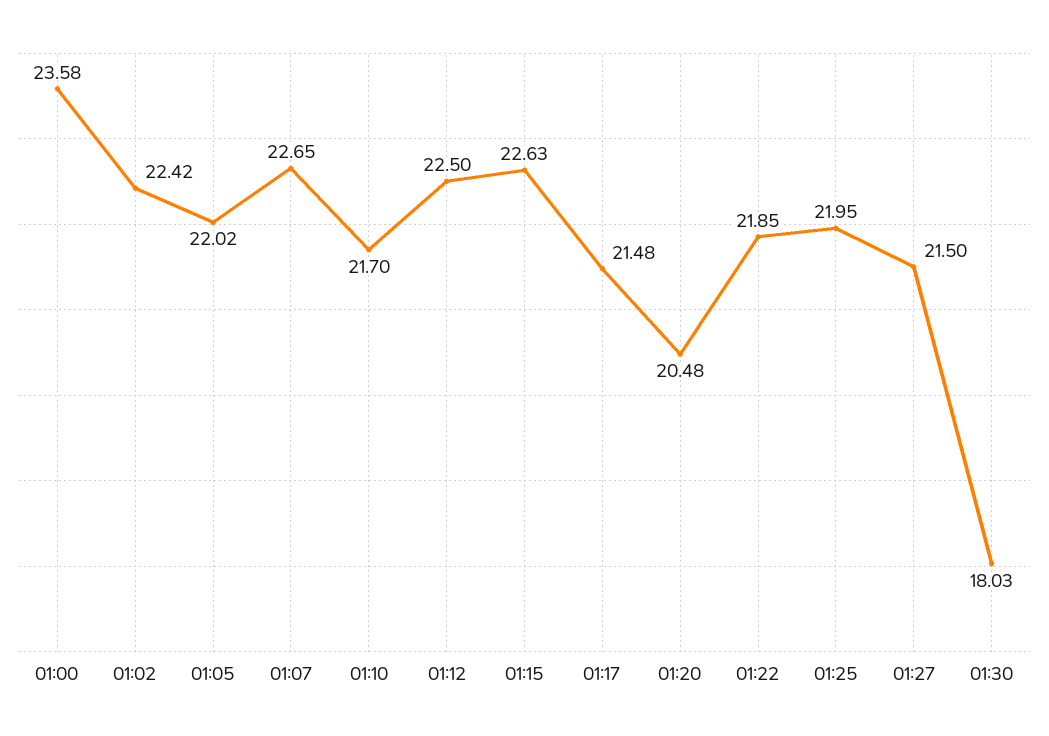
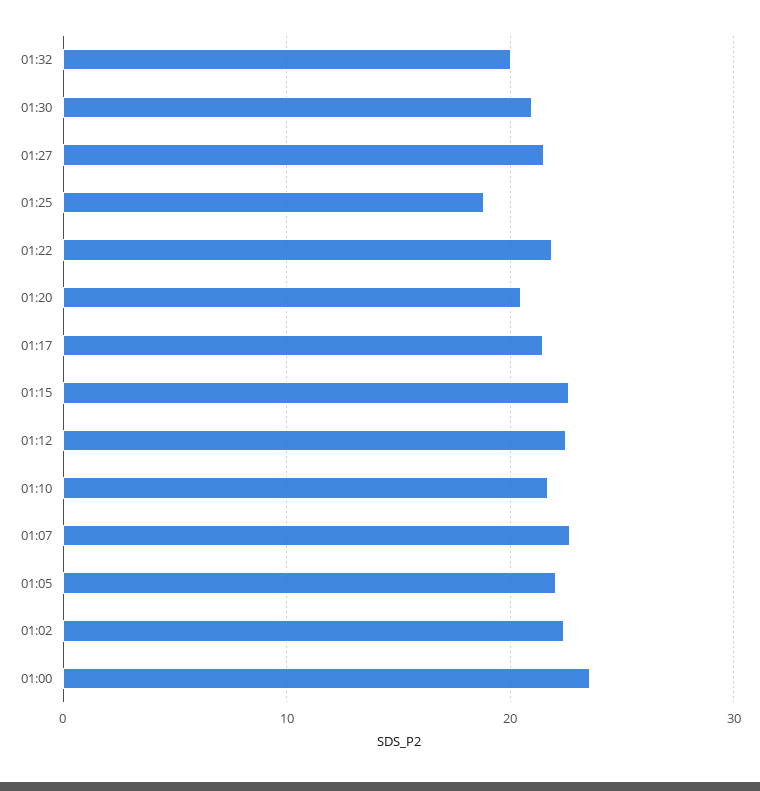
01:25: 21.95 -> 19
01:30: 18.03 -> 21
01:32: none -> 20

